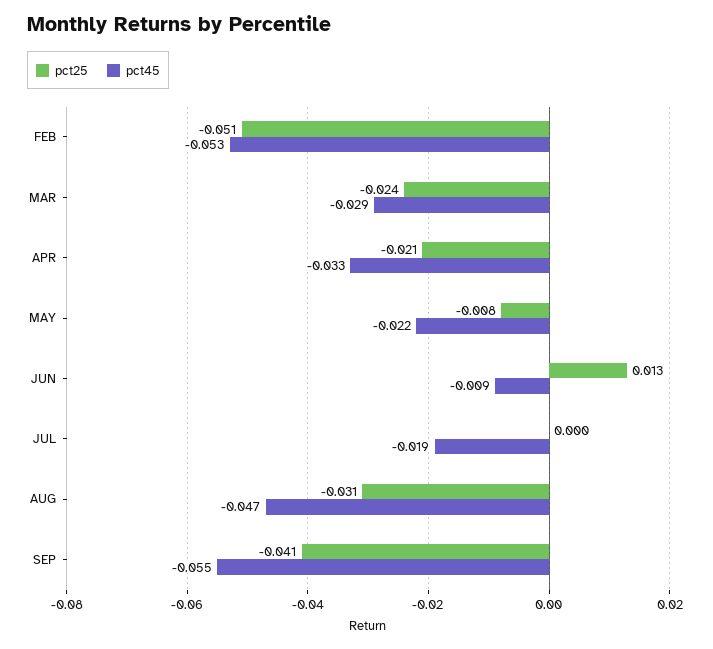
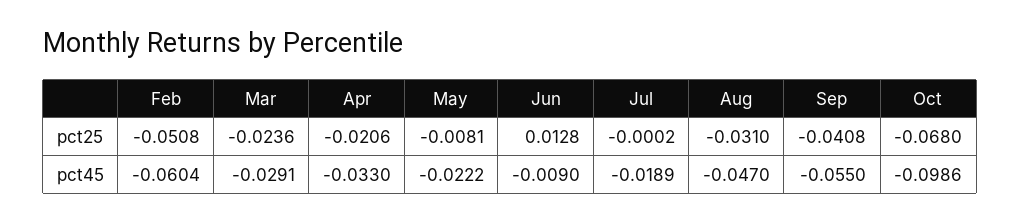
pct45, FEB: -0.053 -> -0.0604
pct25, Oct: none -> -0.068
pct45, Oct: none -> -0.0986

